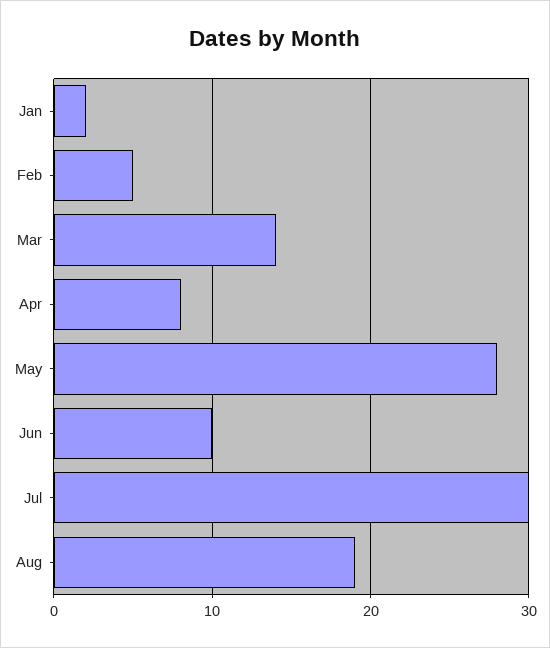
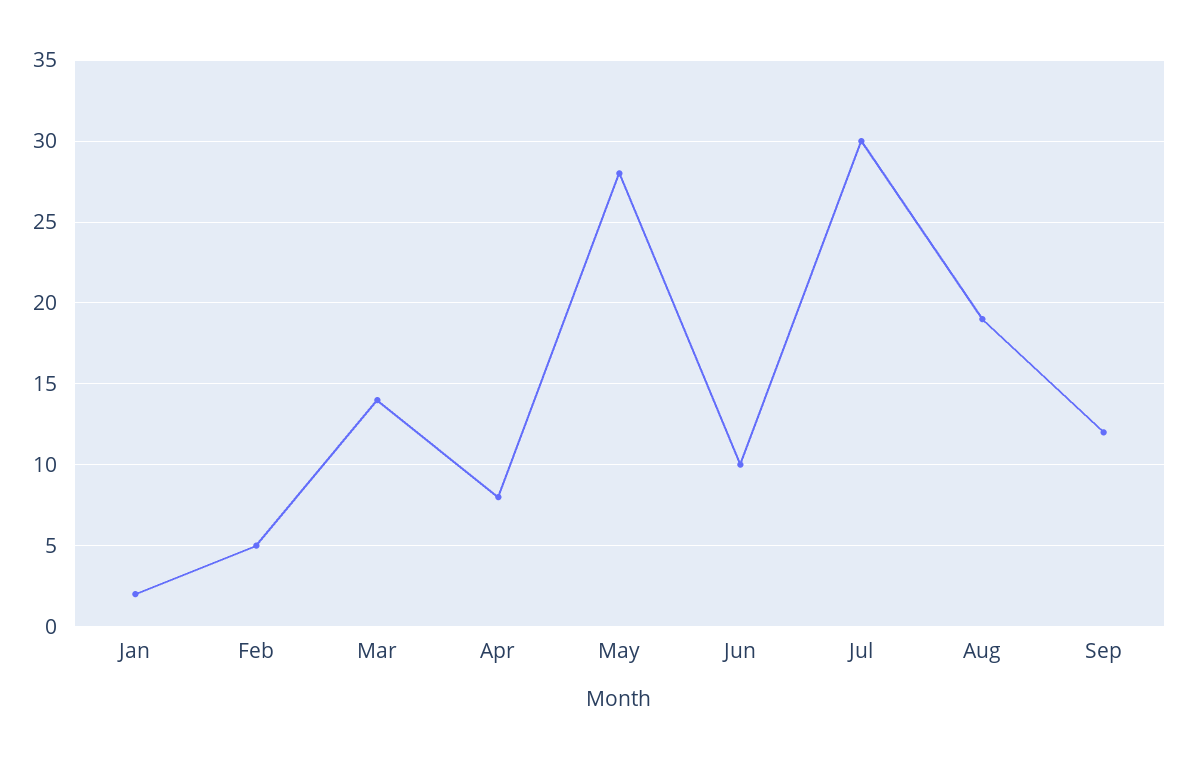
Sep: none -> 12

